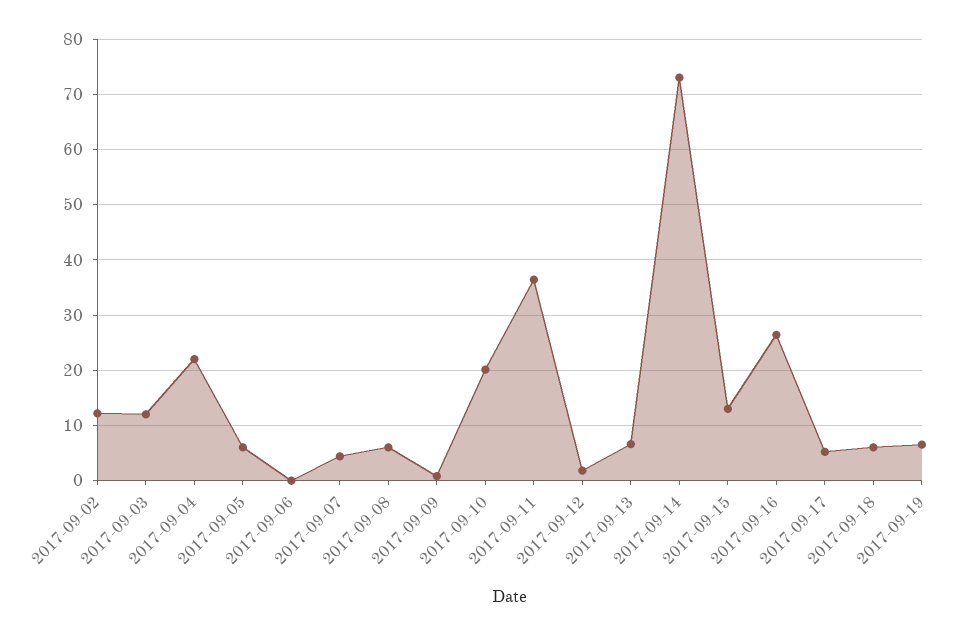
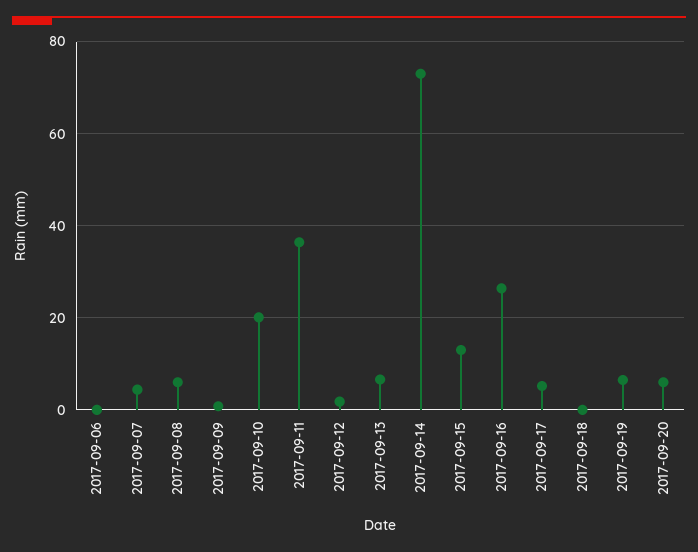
2017-09-02: 12 -> none
2017-09-03: 12 -> none
2017-09-04: 22 -> none
2017-09-05: 6 -> none
2017-09-18: 6 -> 0
2017-09-20: none -> 6

